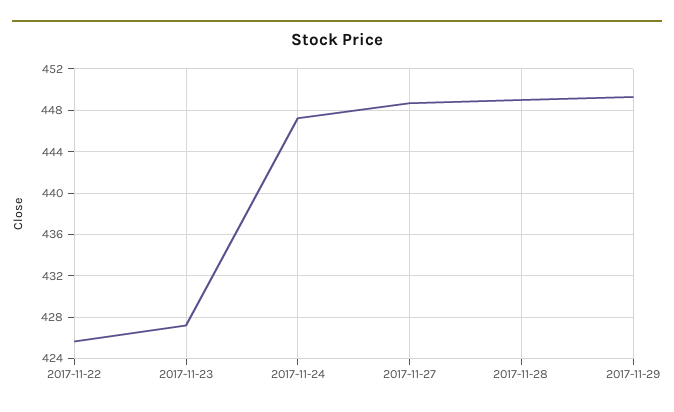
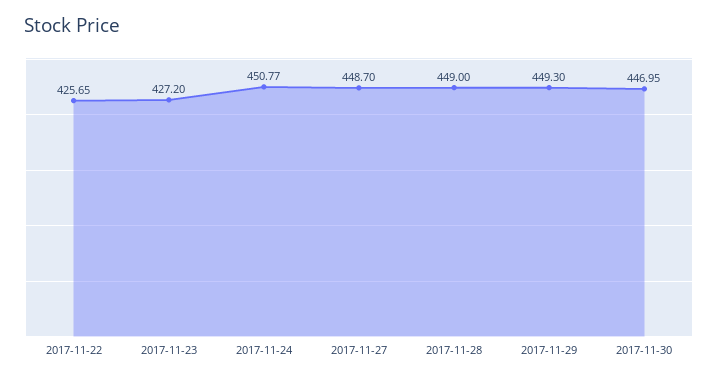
2017-11-24: 447 -> 450.77
2017-11-30: none -> 446.95

